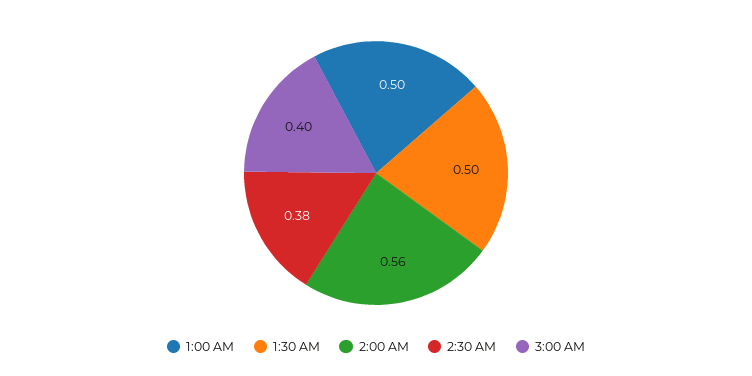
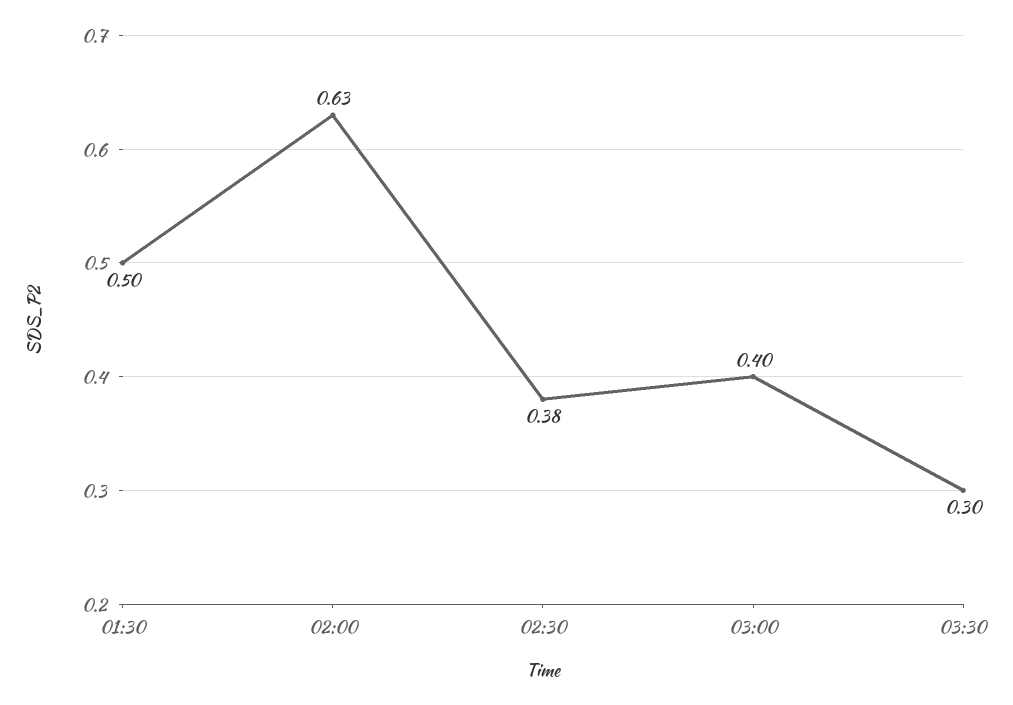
1:00 AM: 0.5 -> none
2:00 AM: 0.56 -> 0.63
03:30: none -> 0.3

